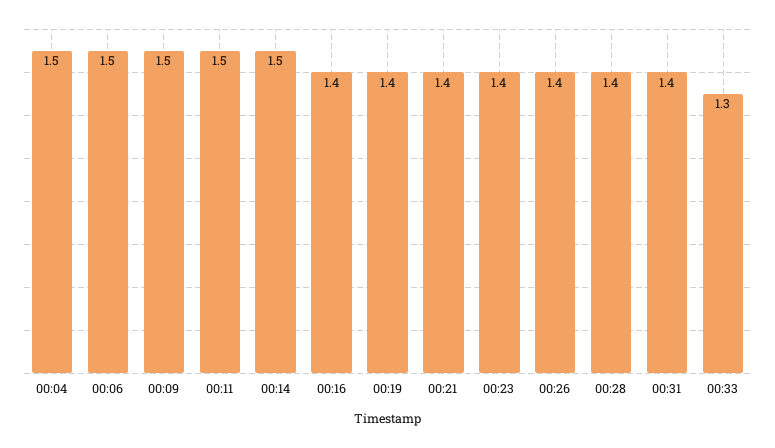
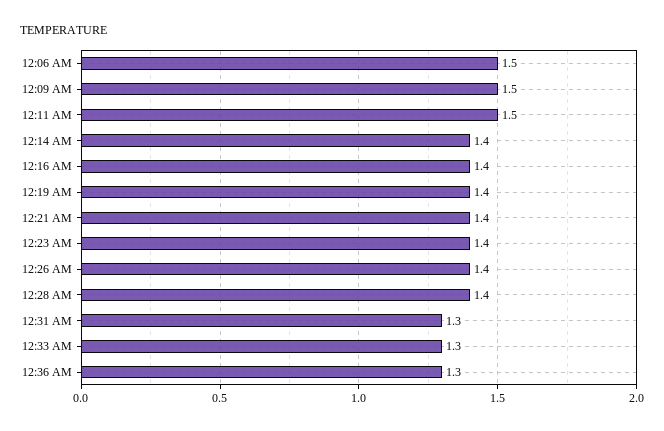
00:04: 1.5 -> none
00:14: 1.5 -> 1.4
00:31: 1.4 -> 1.3
12:36 AM: none -> 1.3

